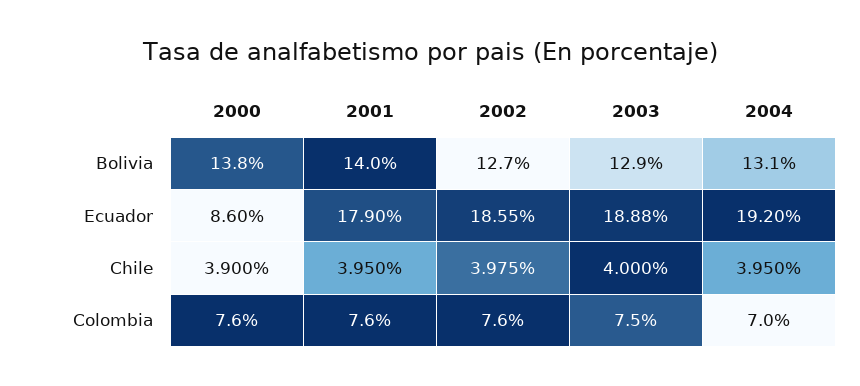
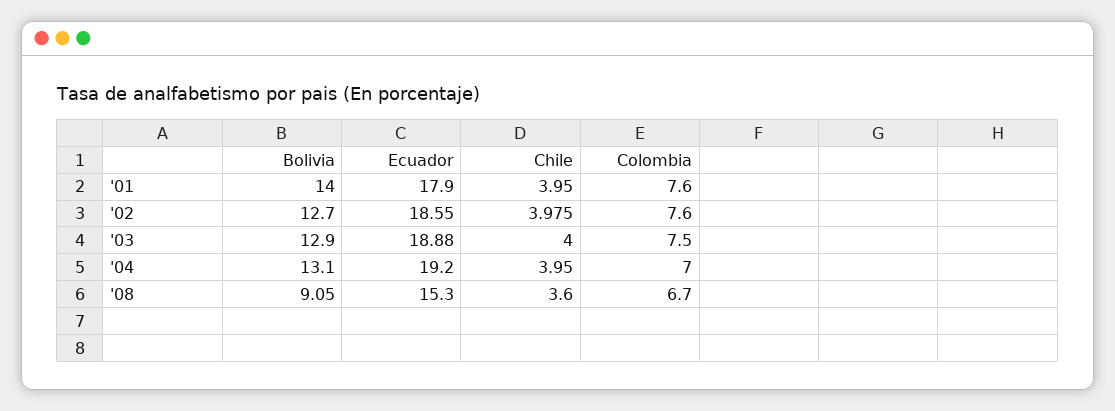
2000, Bolivia: 13.8 -> none
2000, Ecuador: 8.6 -> none
2000, Chile: 3.9 -> none
2000, Colombia: 7.6 -> none
'08, Bolivia: none -> 9.05
'08, Ecuador: none -> 15.3
'08, Chile: none -> 3.6
'08, Colombia: none -> 6.7

